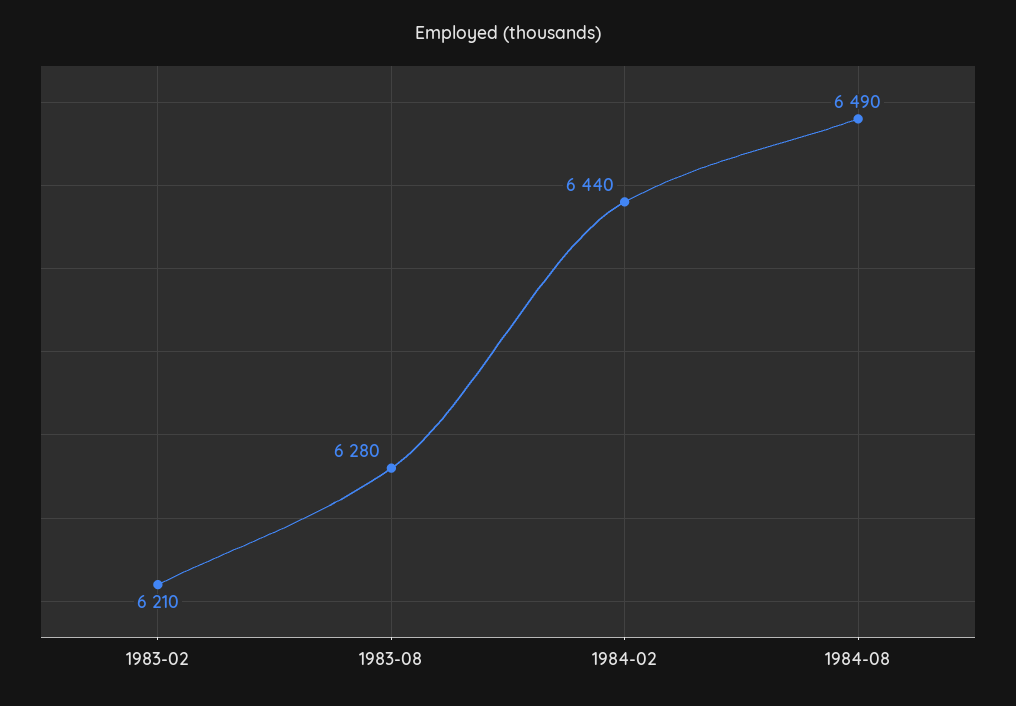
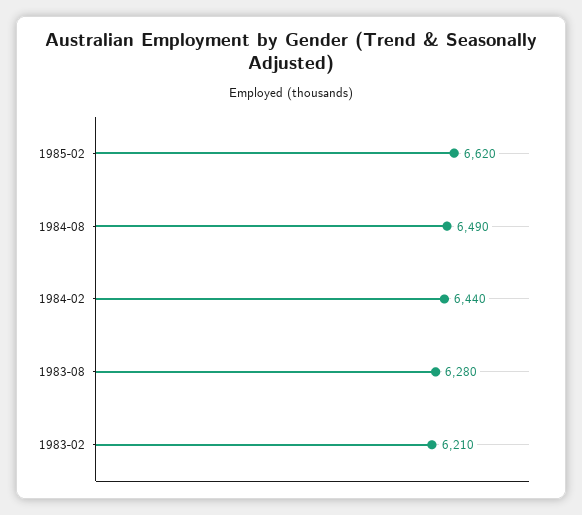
1985-02: none -> 6620

